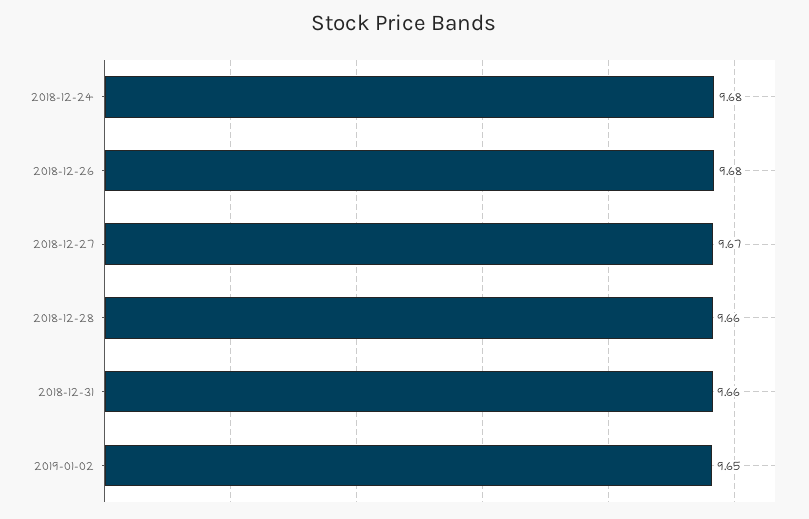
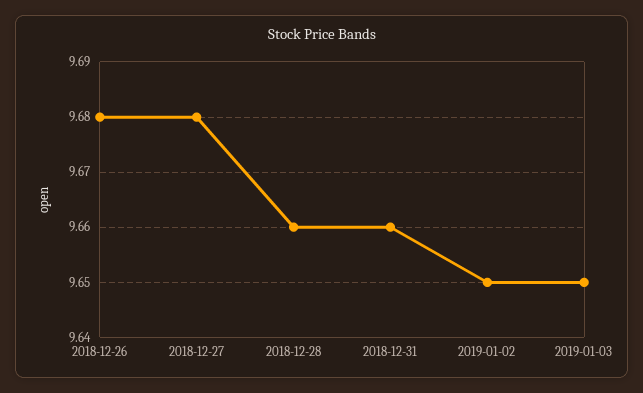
2018-12-24: 9.68 -> none
2018-12-27: 9.67 -> 9.68
2019-01-03: none -> 9.65

